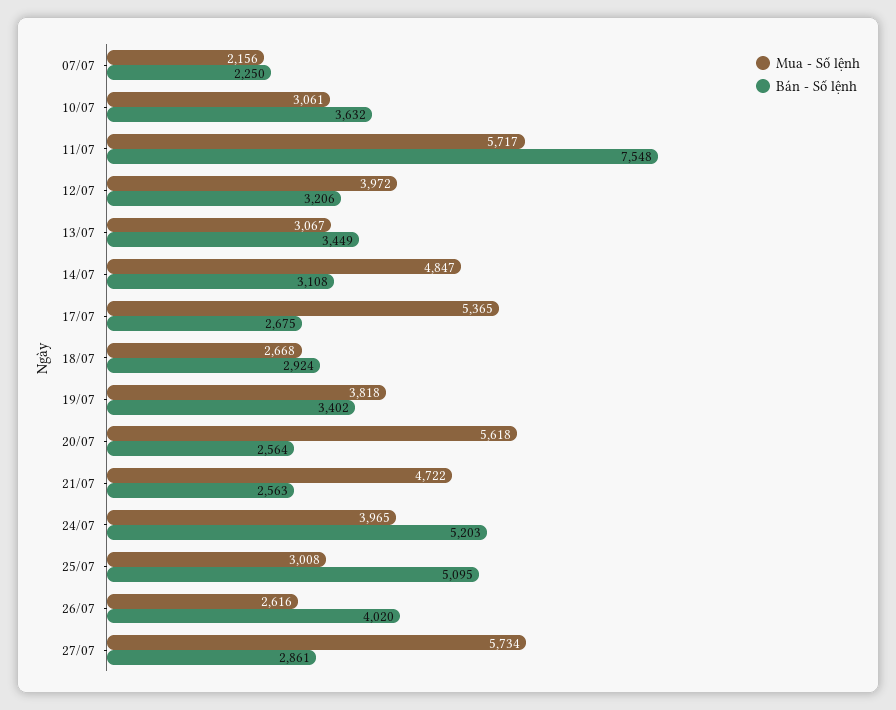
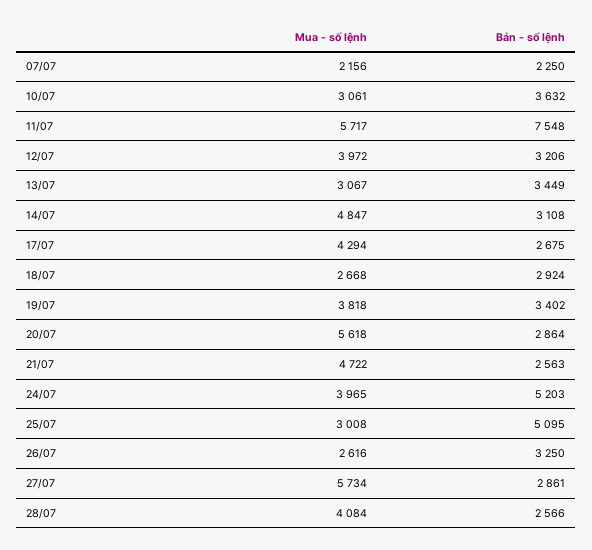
Mua - Số lệnh, 17/07: 5365 -> 4294
Bán - Số lệnh, 20/07: 2564 -> 2864
Bán - Số lệnh, 26/07: 4020 -> 3250
Mua - Số lệnh, 28/07: none -> 4084
Bán - Số lệnh, 28/07: none -> 2566

